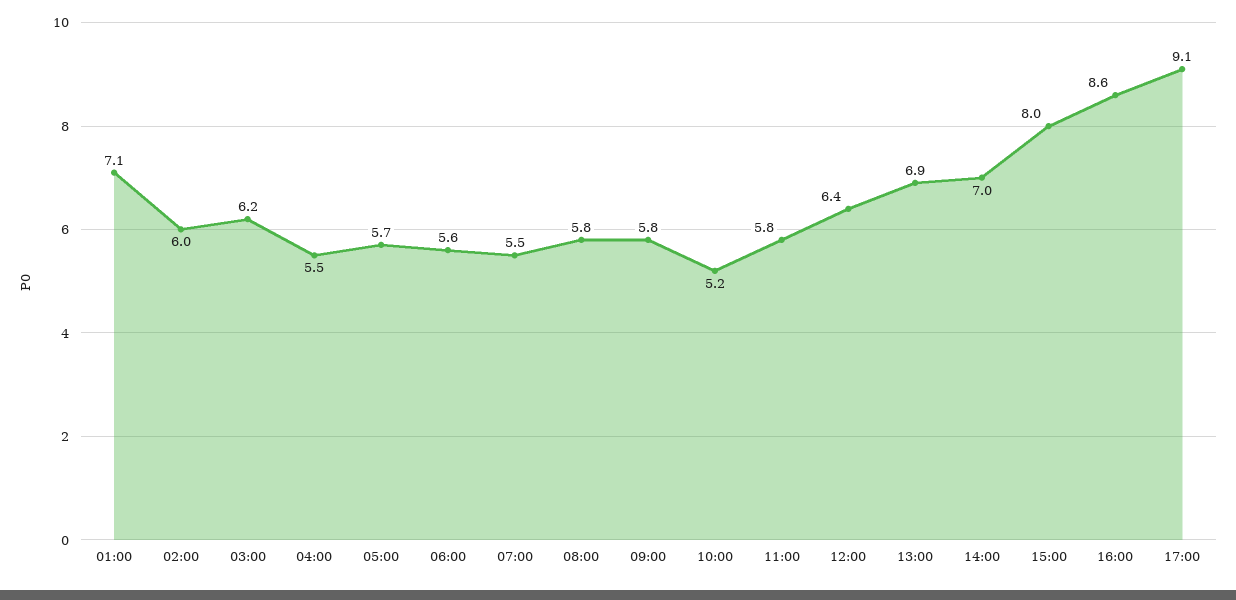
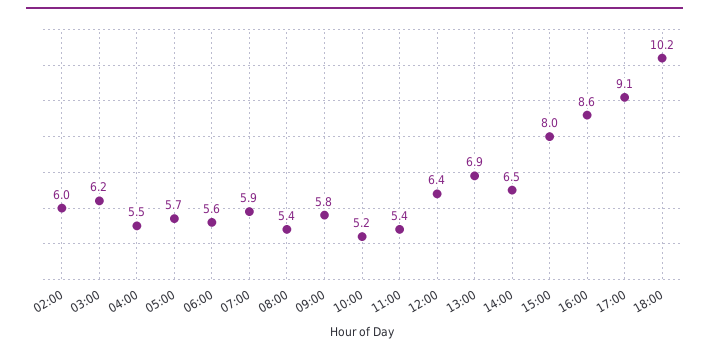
01:00: 7.1 -> none
07:00: 5.5 -> 5.9
08:00: 5.8 -> 5.4
11:00: 5.8 -> 5.4
14:00: 7 -> 6.5
18:00: none -> 10.2

